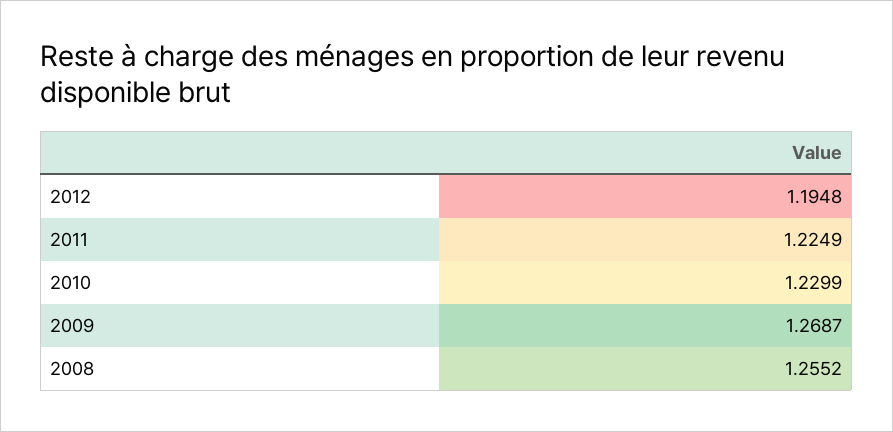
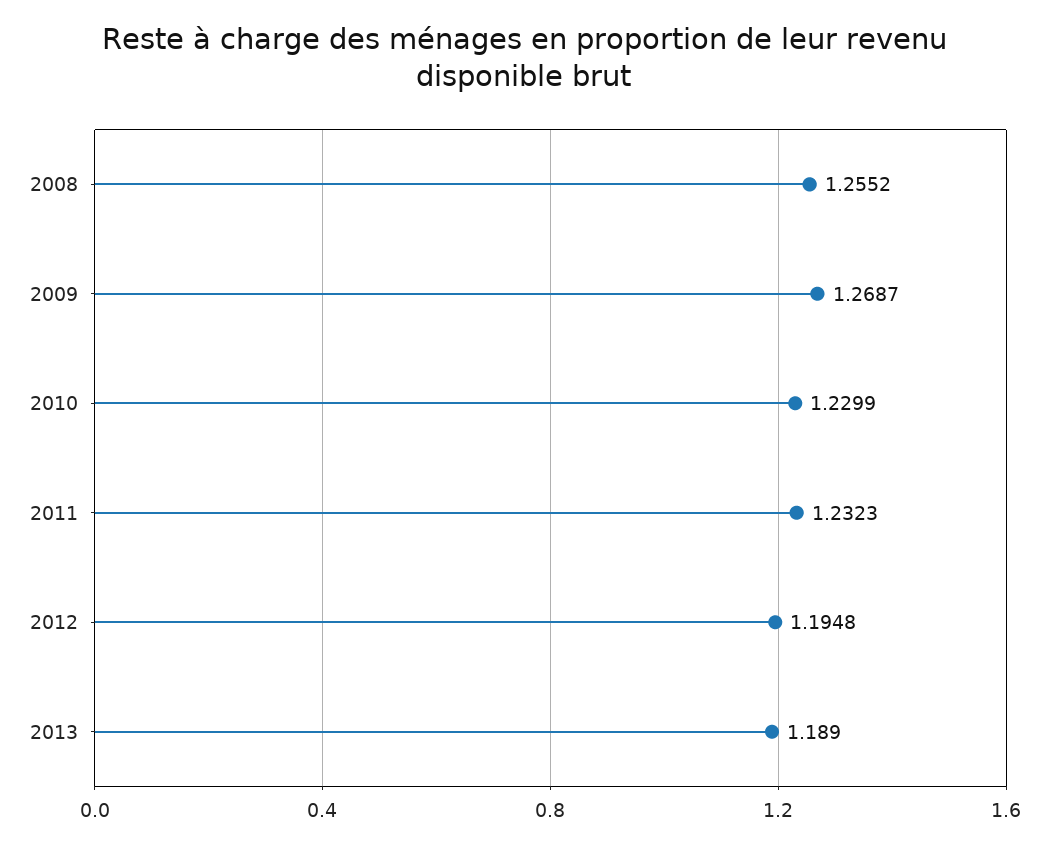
2011: 1.2249 -> 1.2323
2013: none -> 1.189

